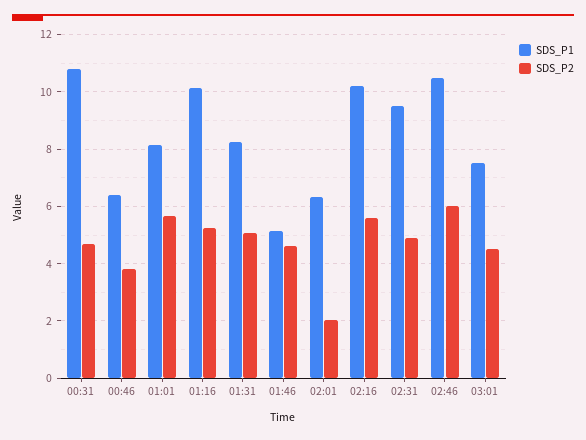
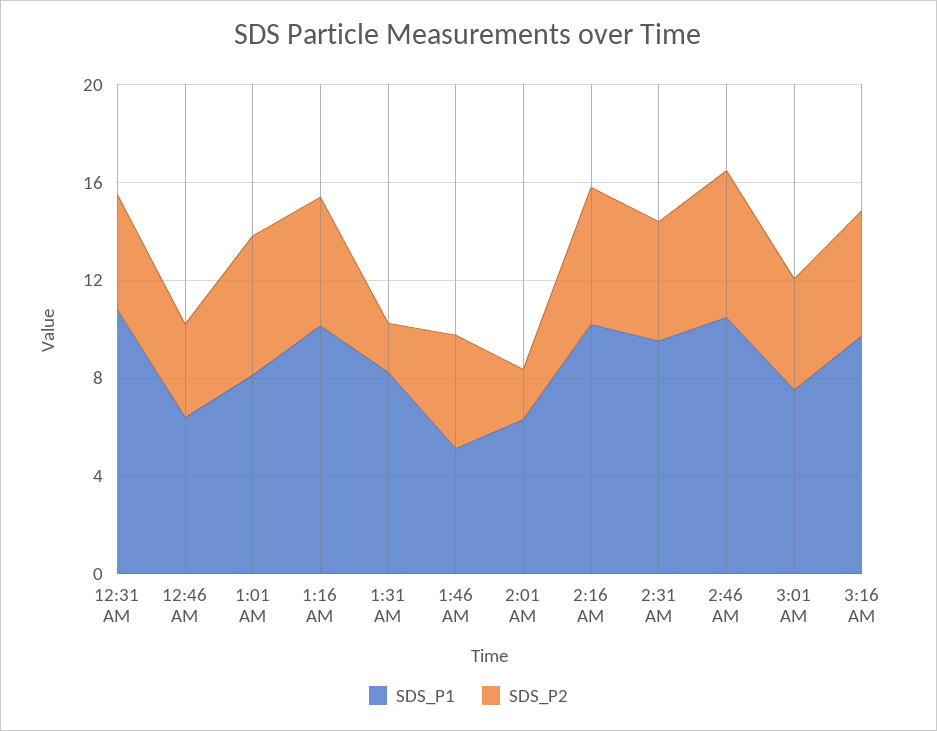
SDS_P2, 01:31: 5 -> 2
SDS_P1, 3:16 AM: none -> 10
SDS_P2, 3:16 AM: none -> 5

